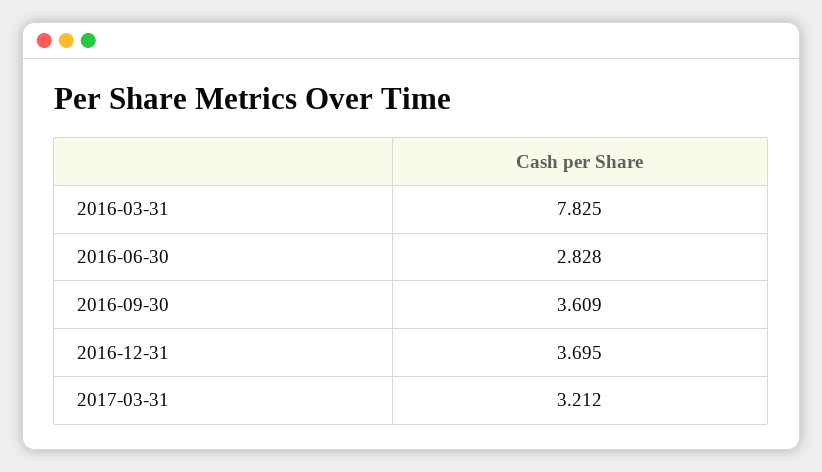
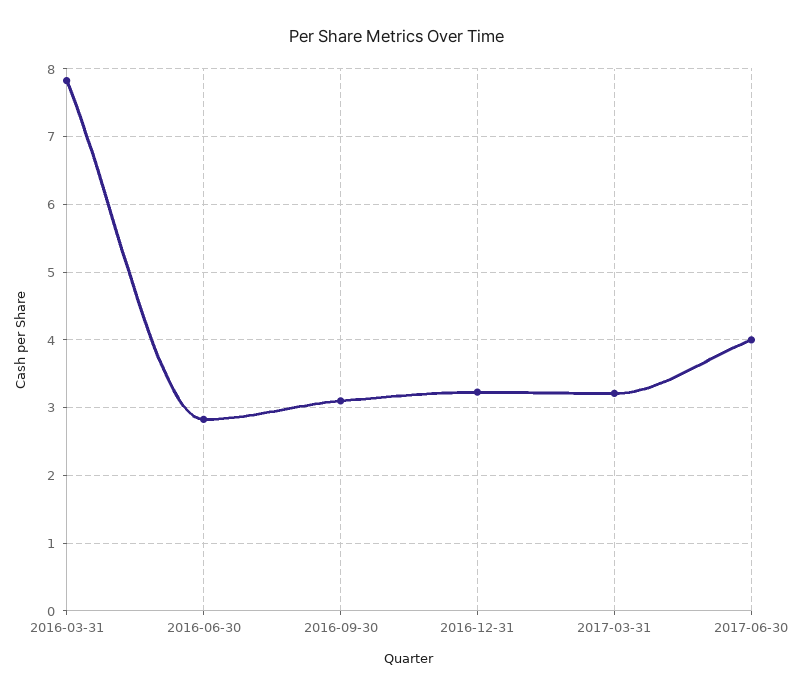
2016-09-30: 3.609 -> 3.1
2016-12-31: 3.695 -> 3.2
2017-06-30: none -> 4

